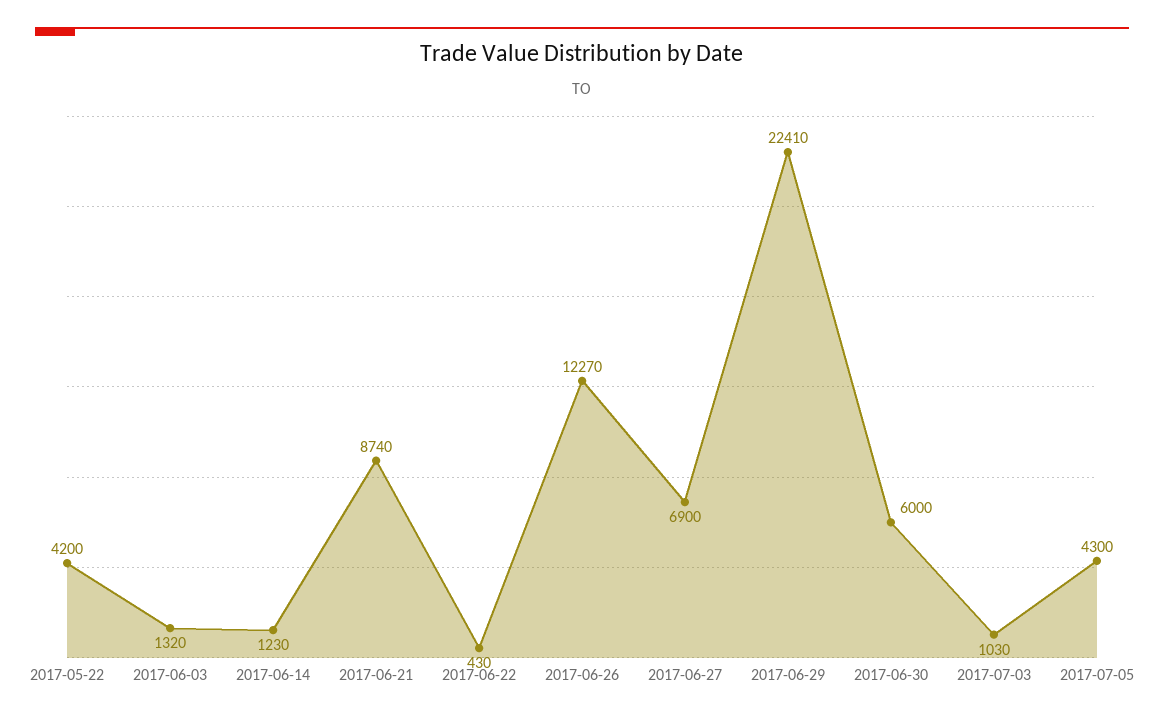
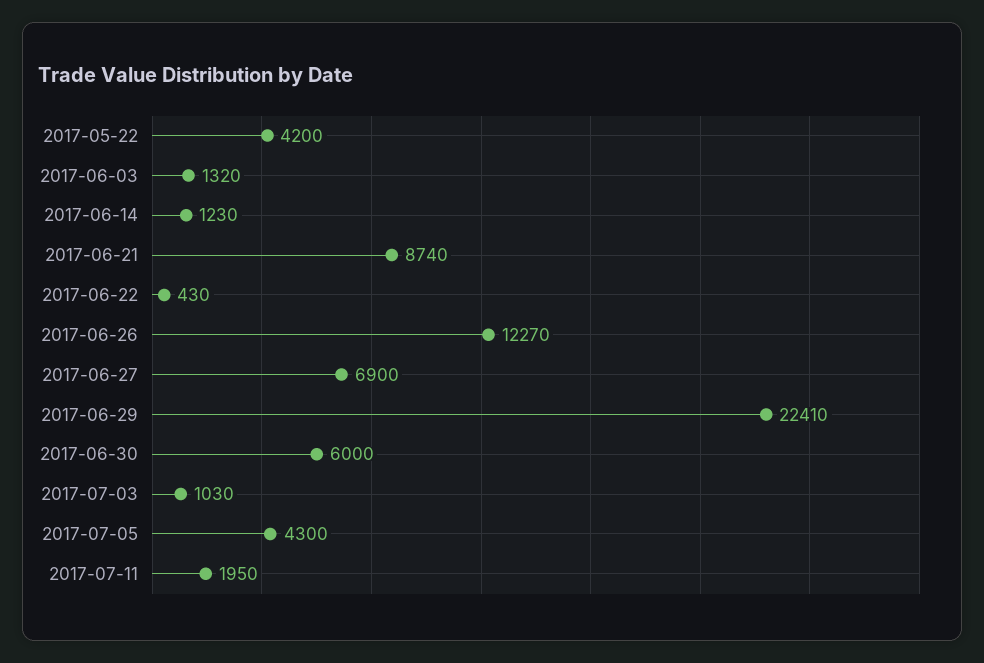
2017-07-11: none -> 1950

